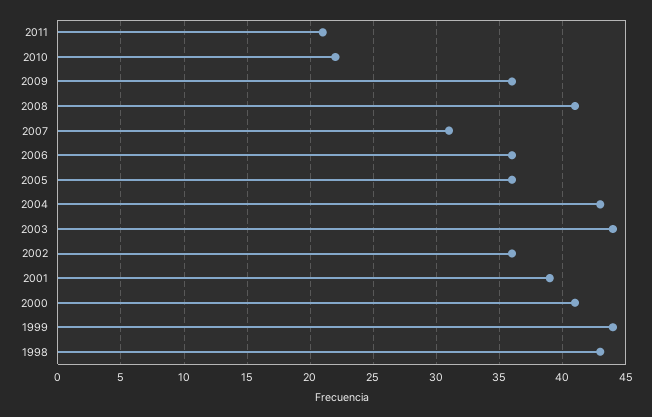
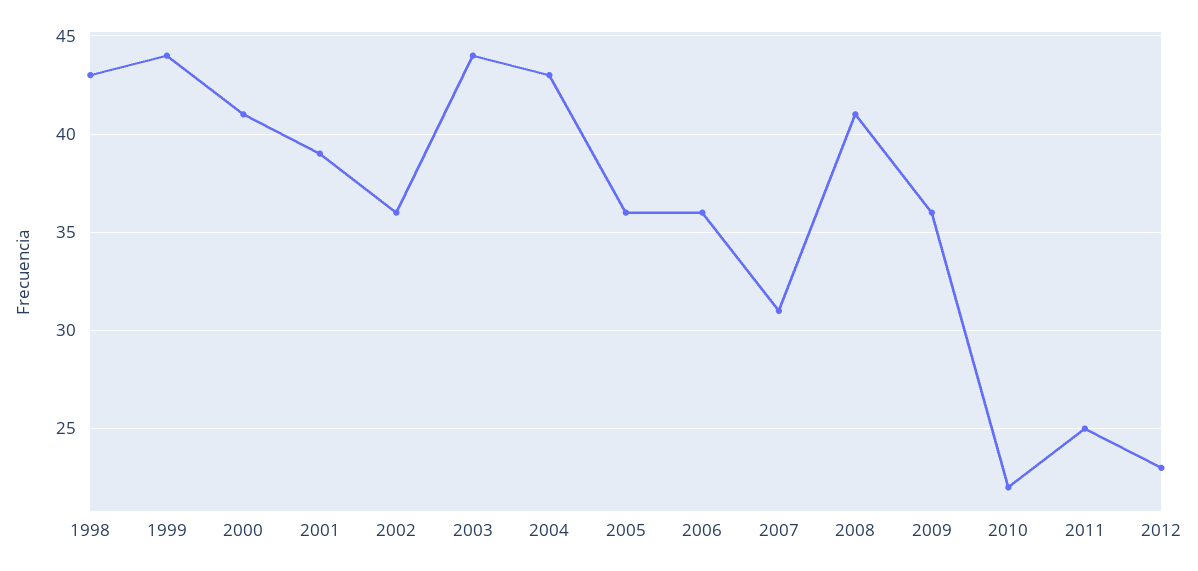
2011: 21 -> 25
2012: none -> 23

